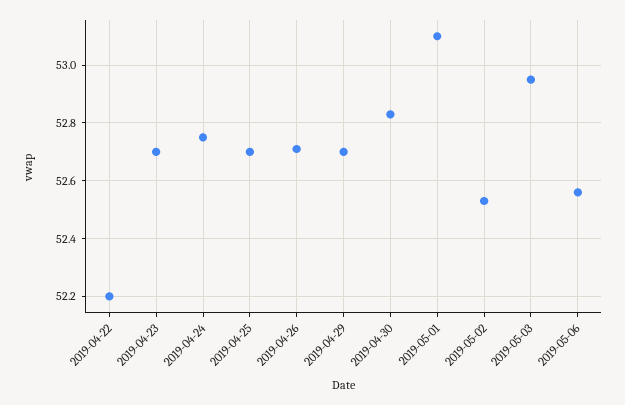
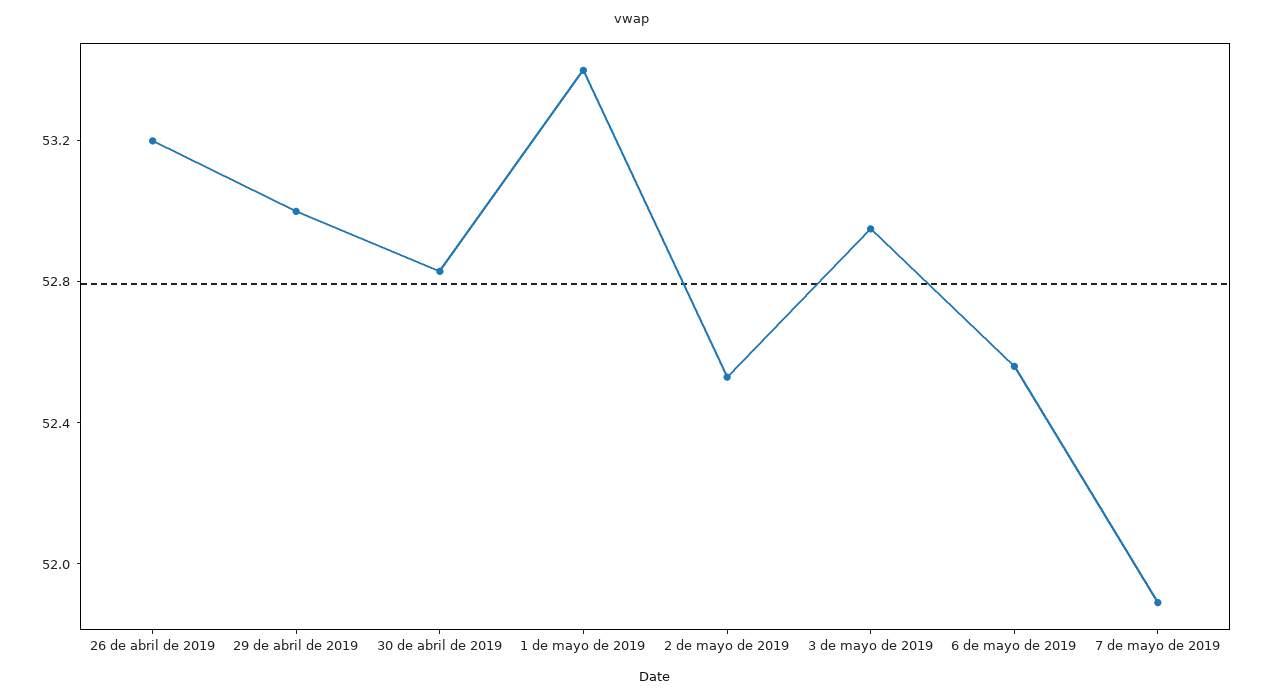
2019-04-22: 52.2 -> none
2019-04-23: 52.7 -> none
2019-04-24: 52.75 -> none
2019-04-25: 52.7 -> none
2019-04-26: 52.7 -> 53.2
2019-04-29: 52.7 -> 53
2019-05-01: 53.1 -> 53.4
7 de mayo de 2019: none -> 51.9

